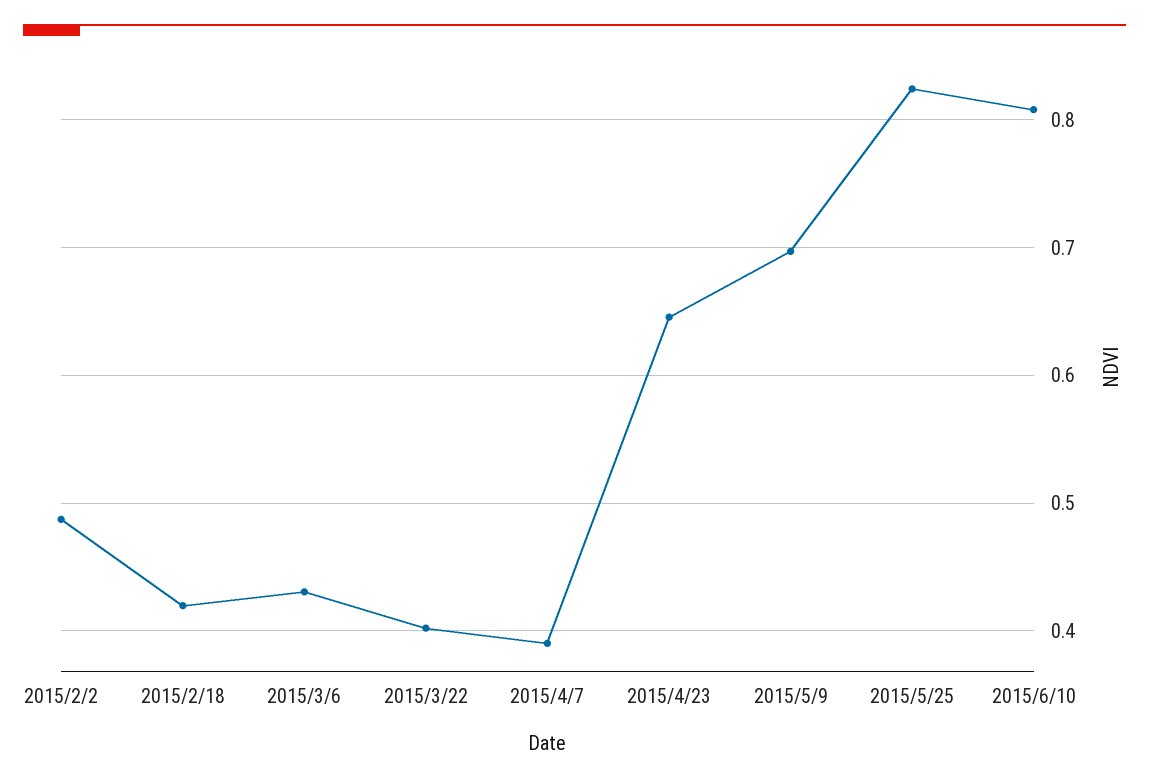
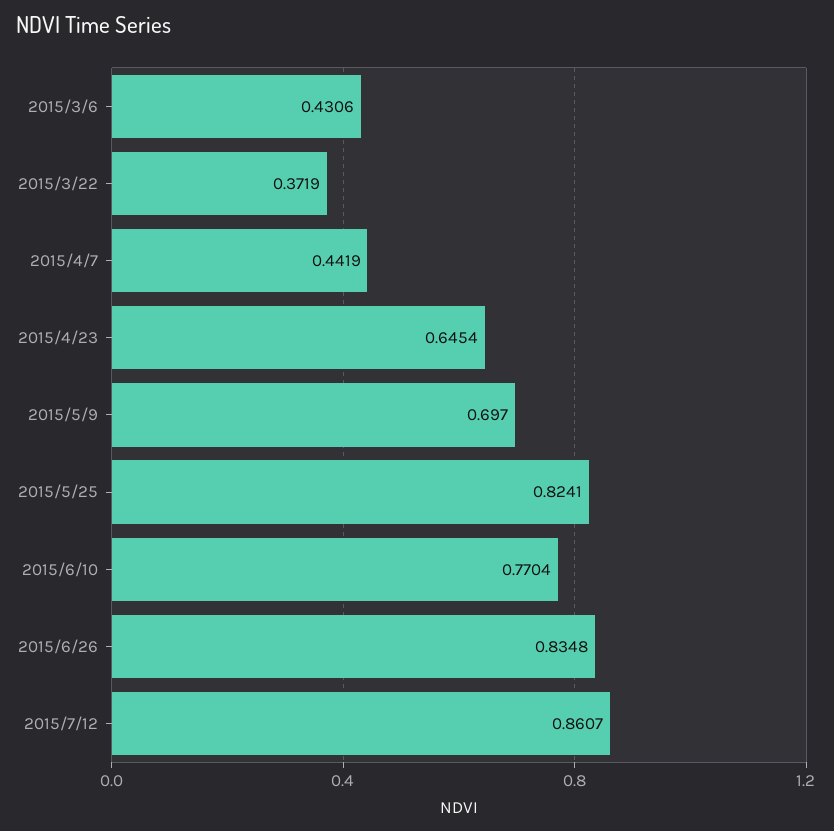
2015/2/2: 0.49 -> none
2015/2/18: 0.42 -> none
2015/3/22: 0.4 -> 0.3719
2015/4/7: 0.39 -> 0.4419
2015/6/10: 0.81 -> 0.7704
2015/6/26: none -> 0.8348
2015/7/12: none -> 0.8607

